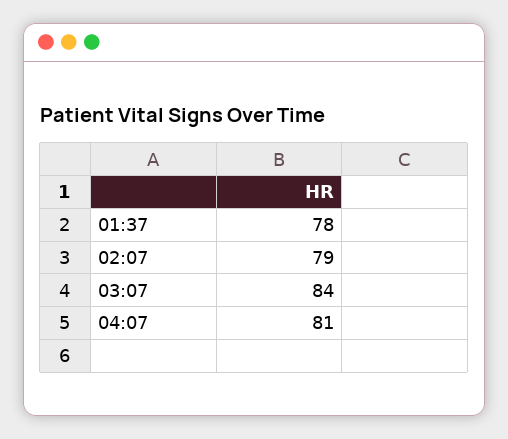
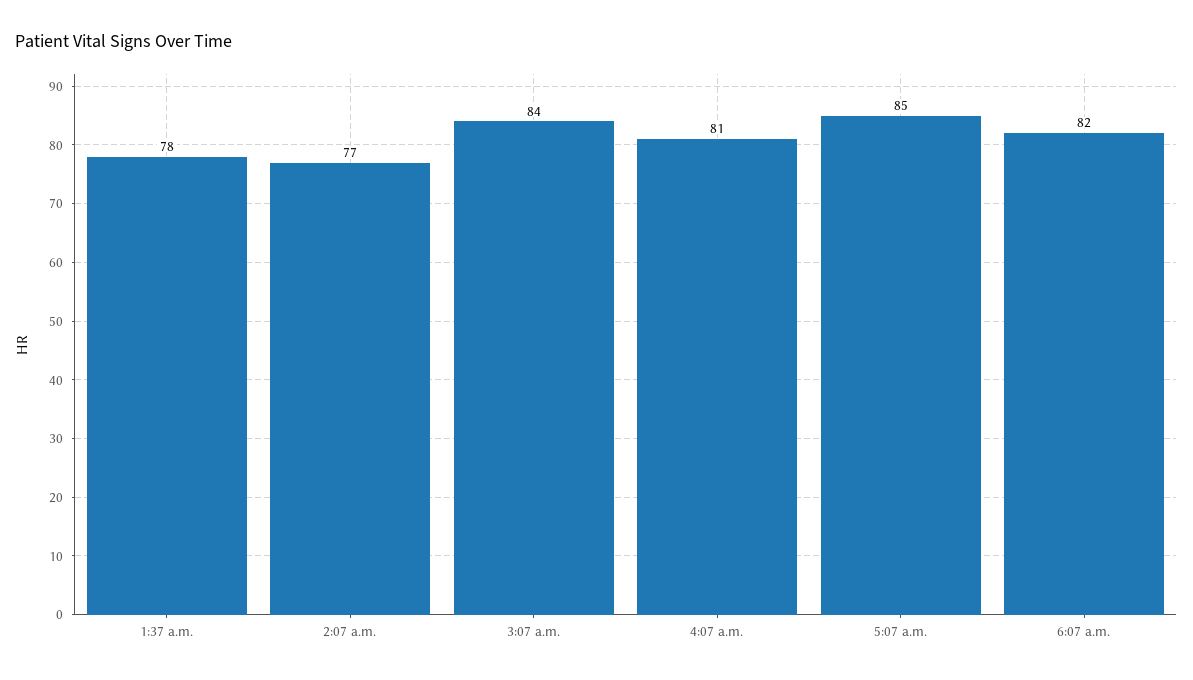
02:07: 79 -> 77
5:07 a.m.: none -> 85
6:07 a.m.: none -> 82

